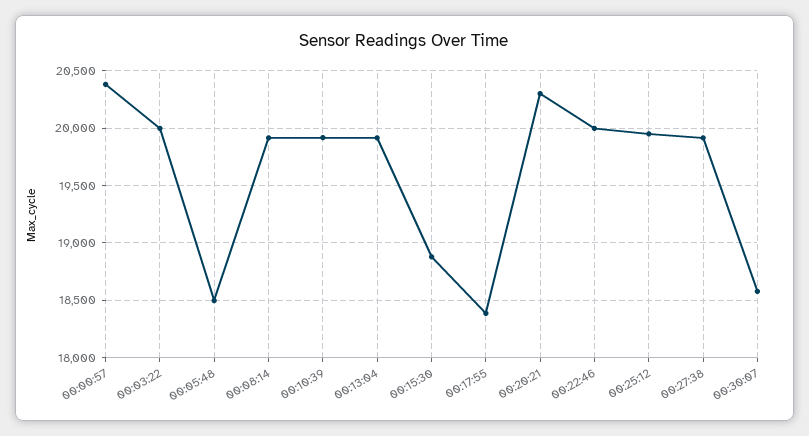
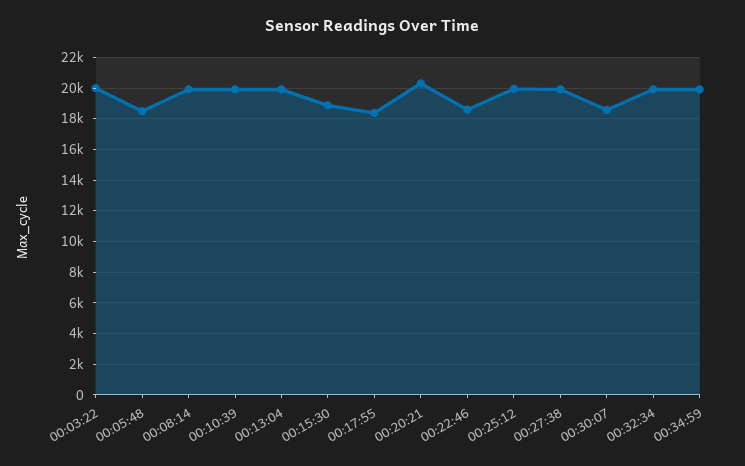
00:00:57: 20400 -> none
00:22:46: 20000 -> 18500
00:32:34: none -> 20000
00:34:59: none -> 20000

